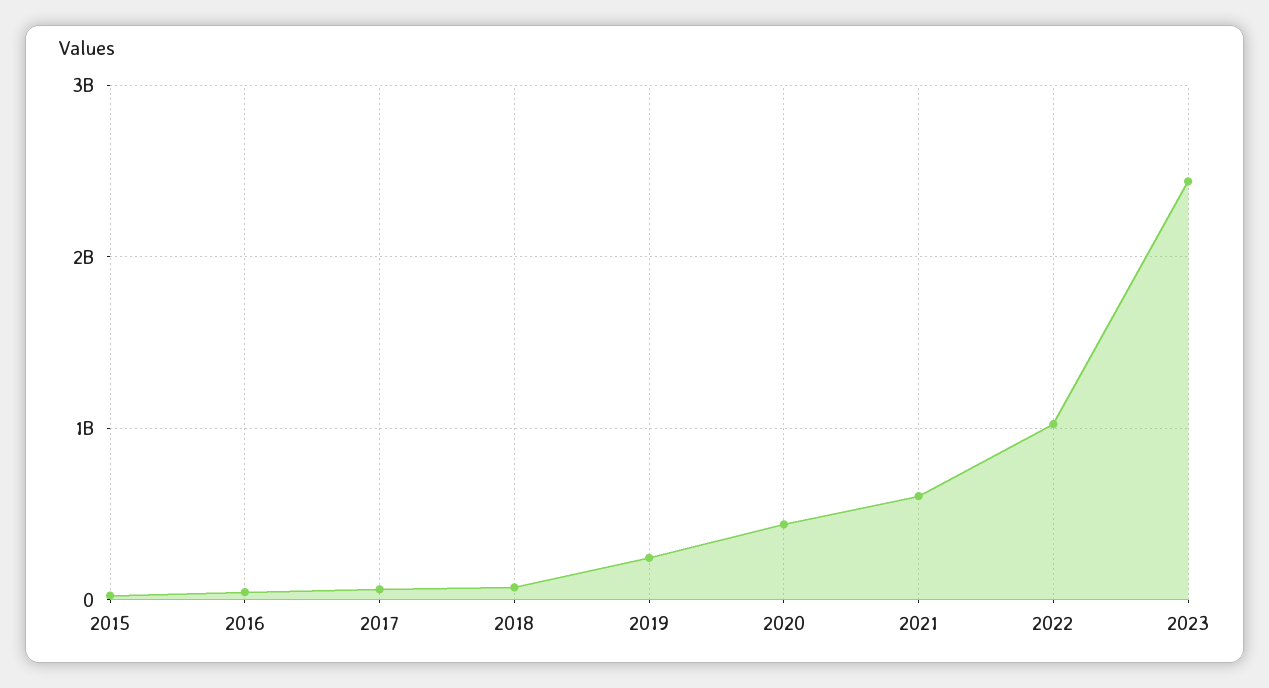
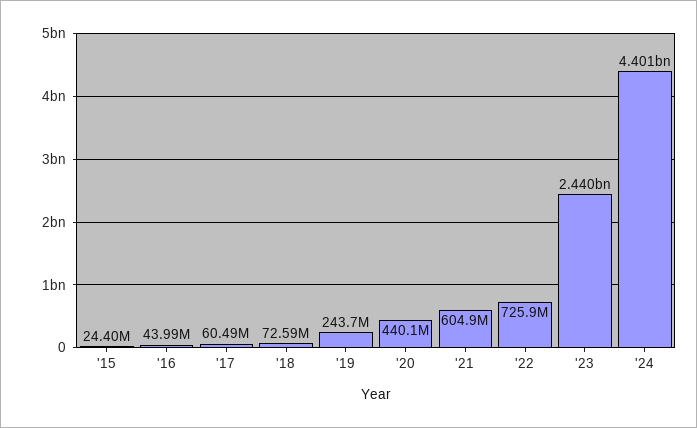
2022: 1000000000 -> 725900000
'24: none -> 4401000000

